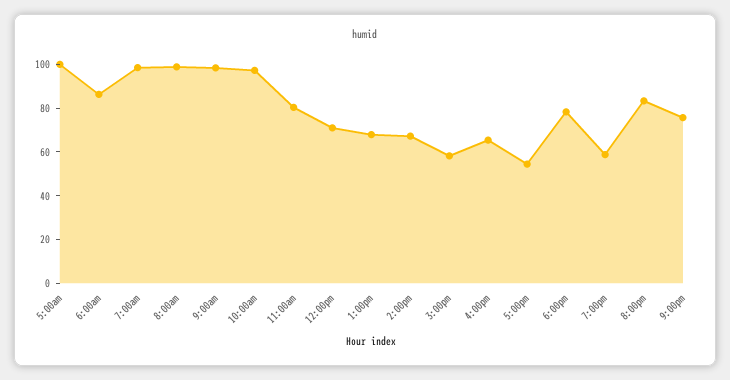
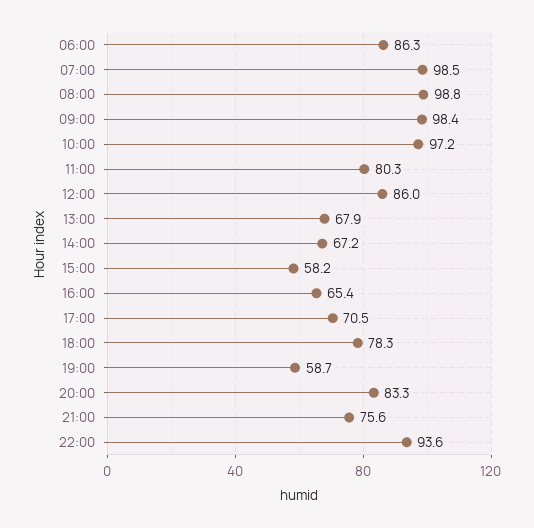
5:00am: 100 -> none
12:00pm: 70 -> 86
5:00pm: 55 -> 70.5
22:00: none -> 93.6

